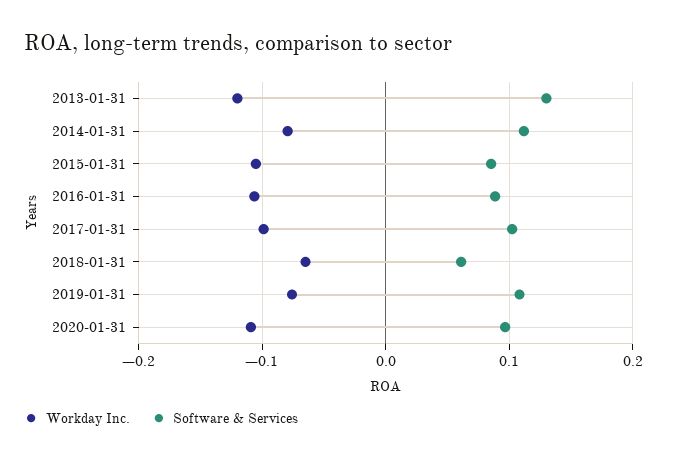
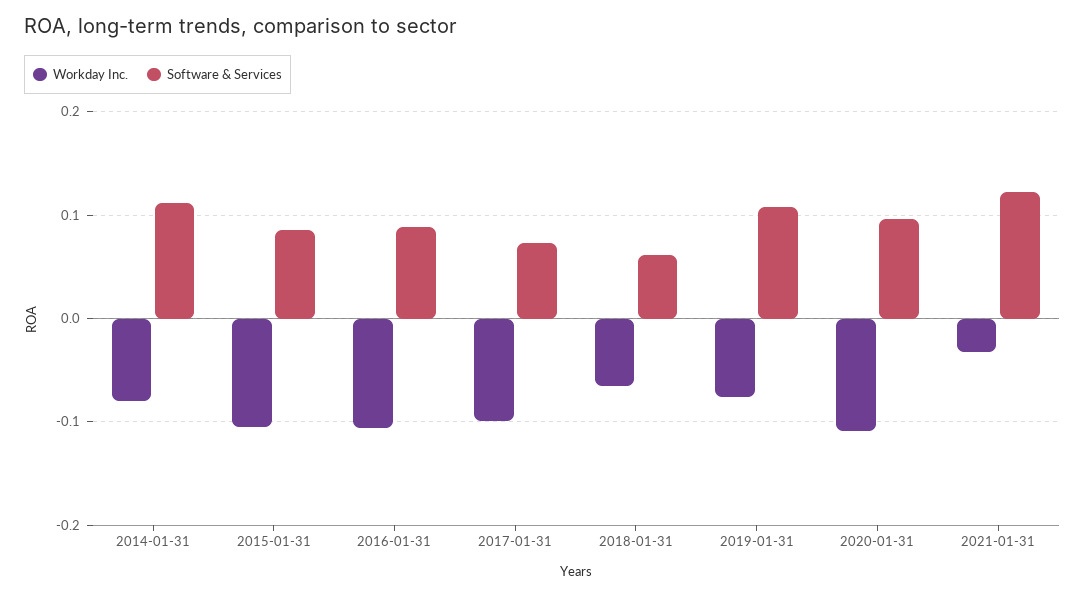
Workday Inc., 2013-01-31: -0.12 -> none
Software & Services, 2013-01-31: 0.13 -> none
Software & Services, 2017-01-31: 0.1 -> 0.07
Workday Inc., 2021-01-31: none -> -0.03
Software & Services, 2021-01-31: none -> 0.12

